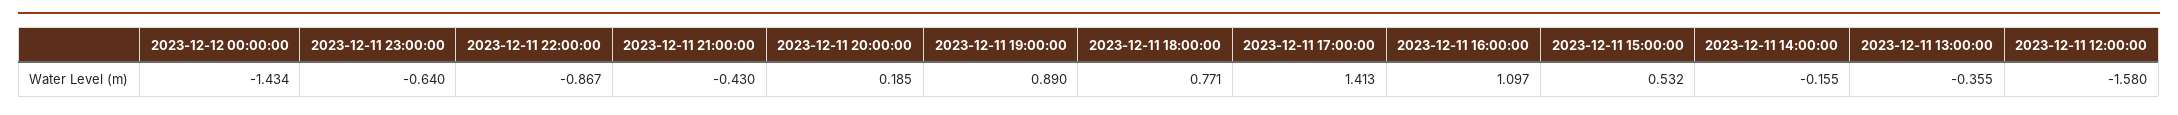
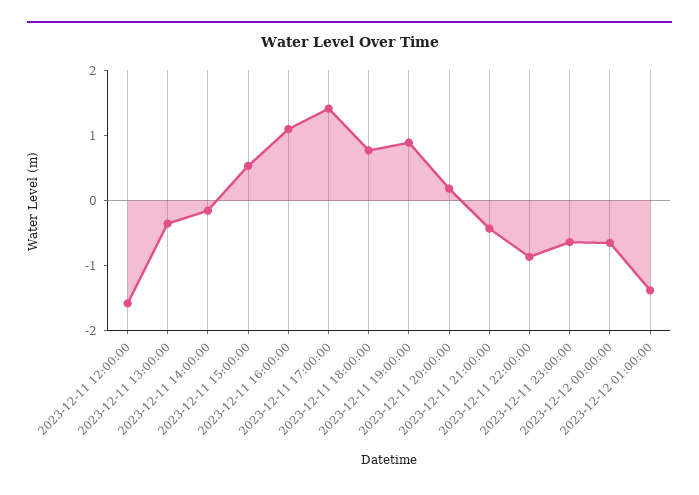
2023-12-12 00:00:00: -1.434 -> -0.6
2023-12-12 01:00:00: none -> -1.4

